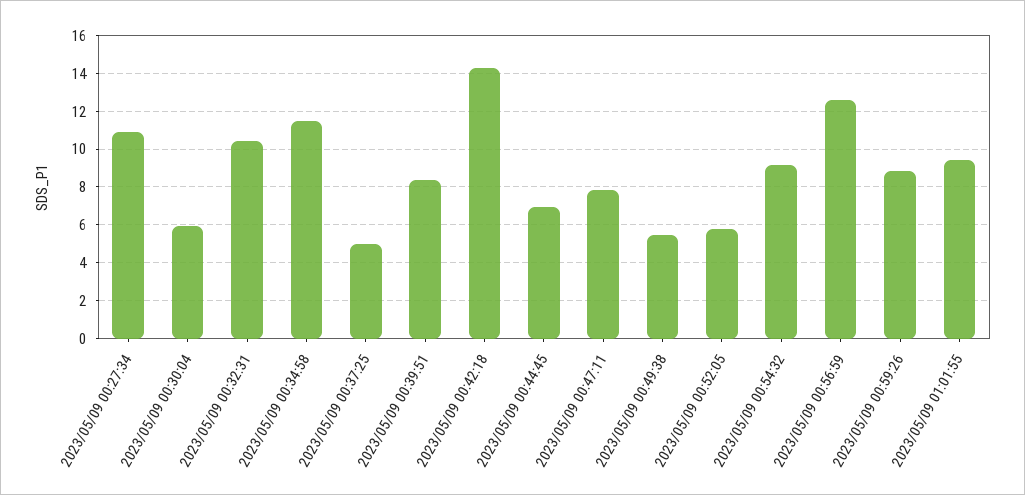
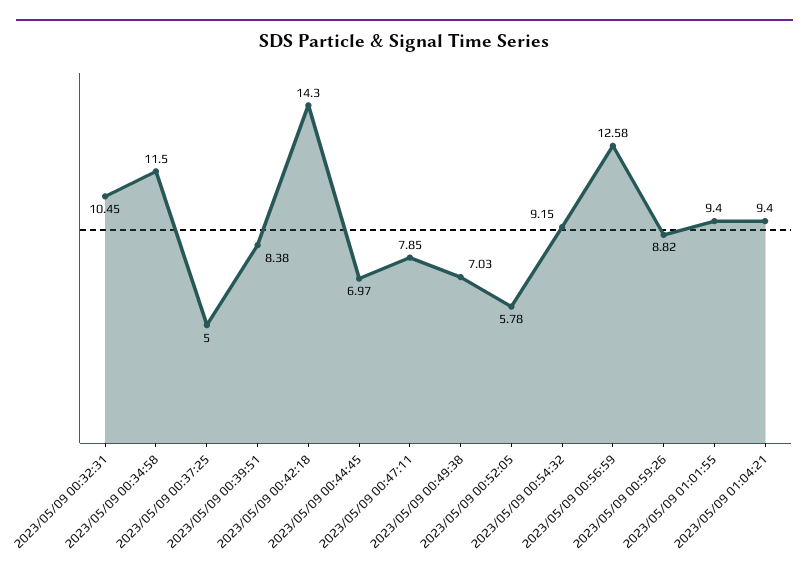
2023/05/09 00:27:34: 11 -> none
2023/05/09 00:30:04: 6 -> none
2023/05/09 00:49:38: 5.5 -> 7.03
2023/05/09 01:04:21: none -> 9.4

